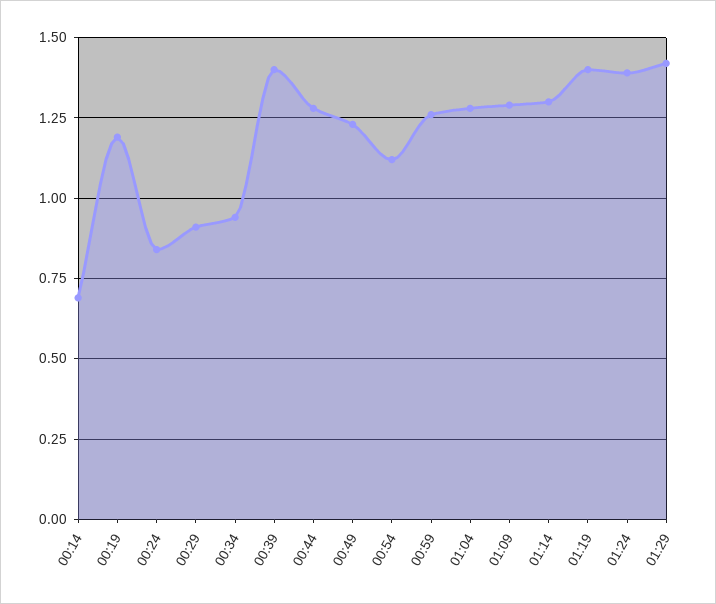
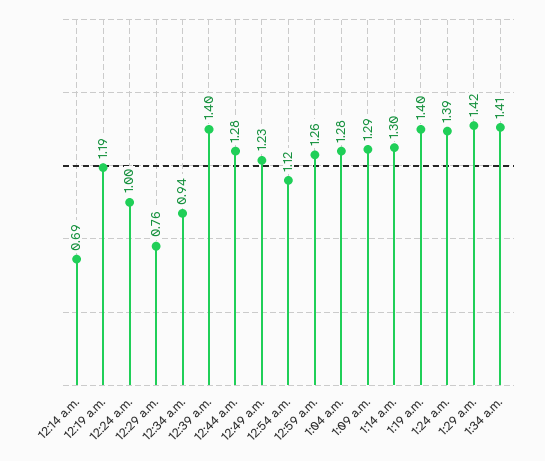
00:24: 0.85 -> 1
00:29: 0.9 -> 0.76
1:34 a.m.: none -> 1.41

